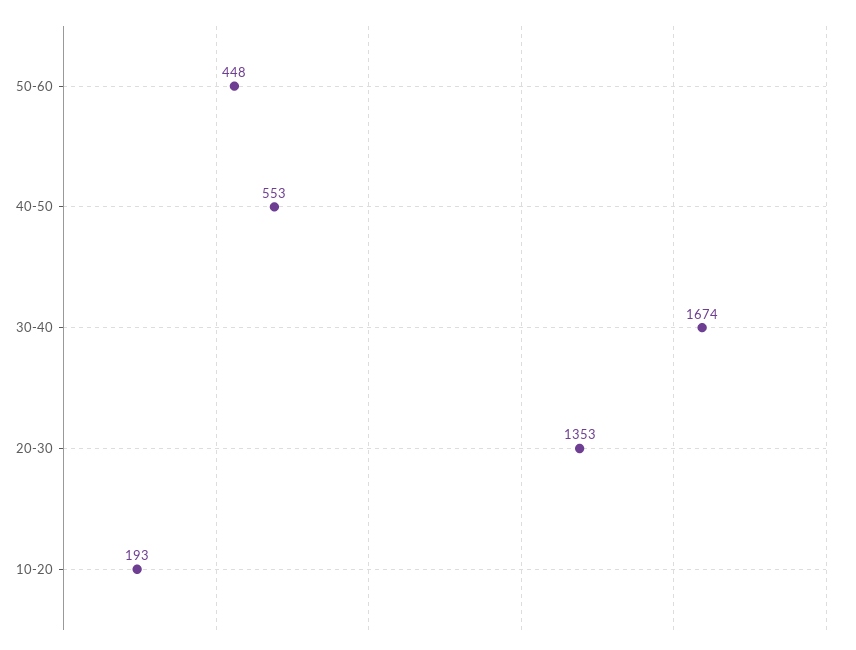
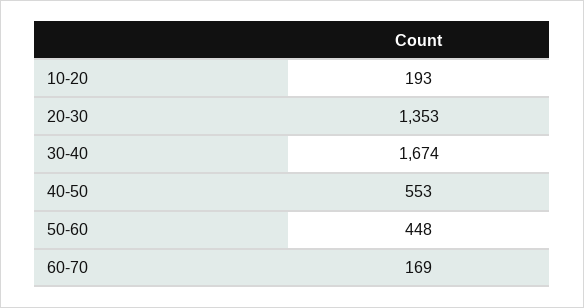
60-70: none -> 169

